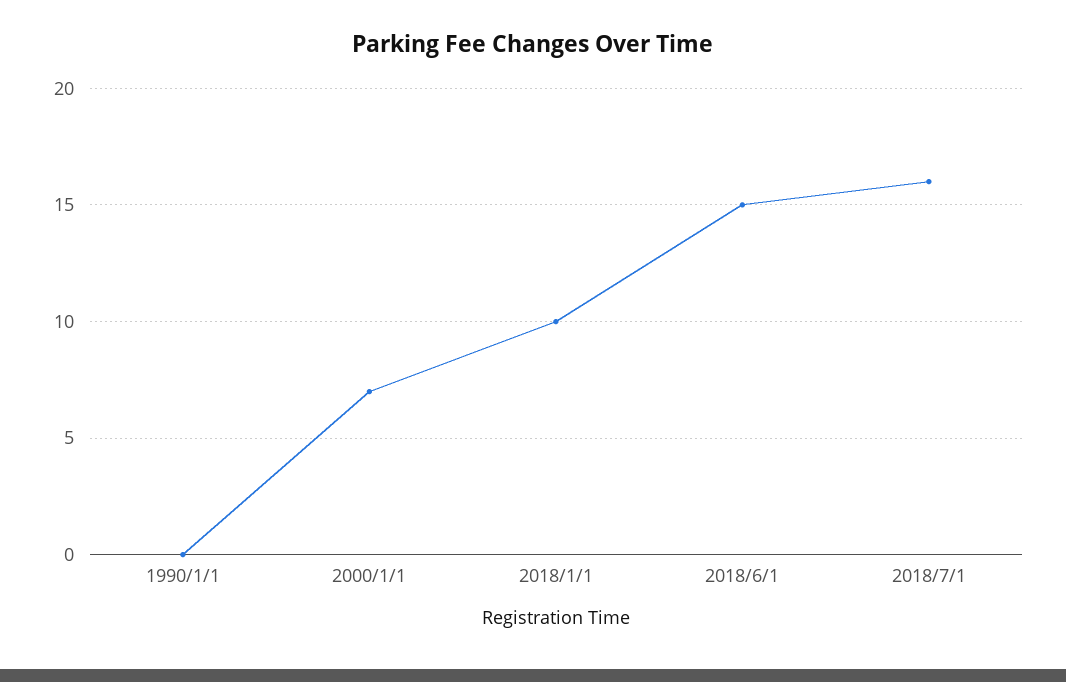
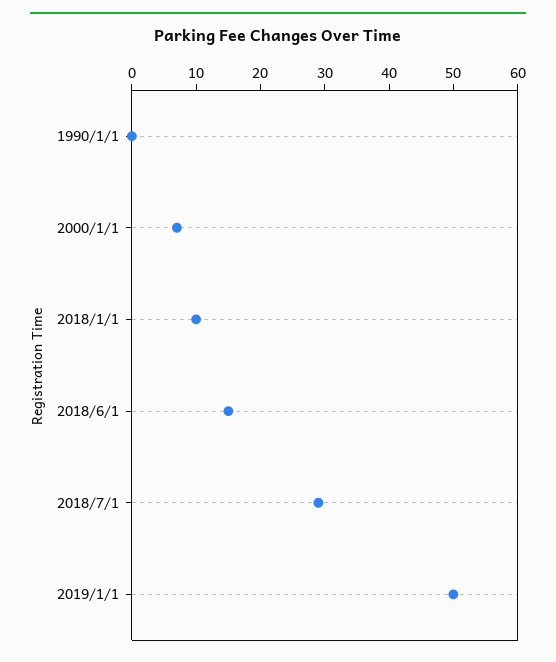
2018/7/1: 16 -> 30
2019/1/1: none -> 50

